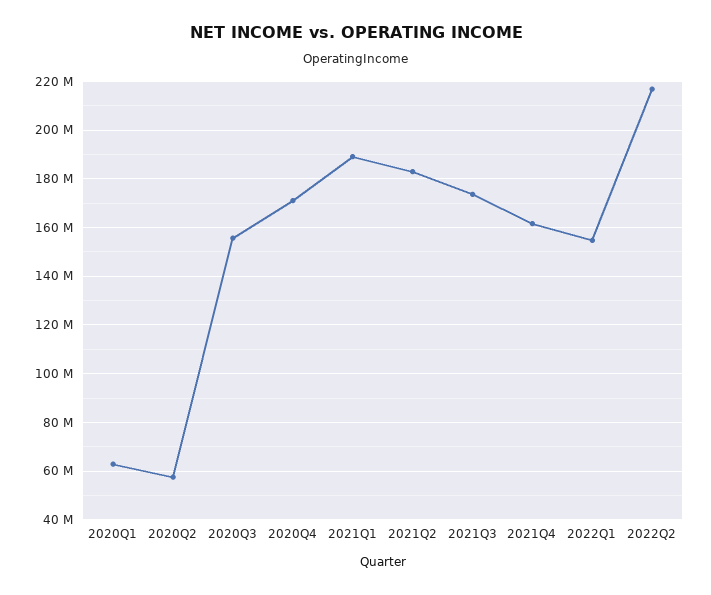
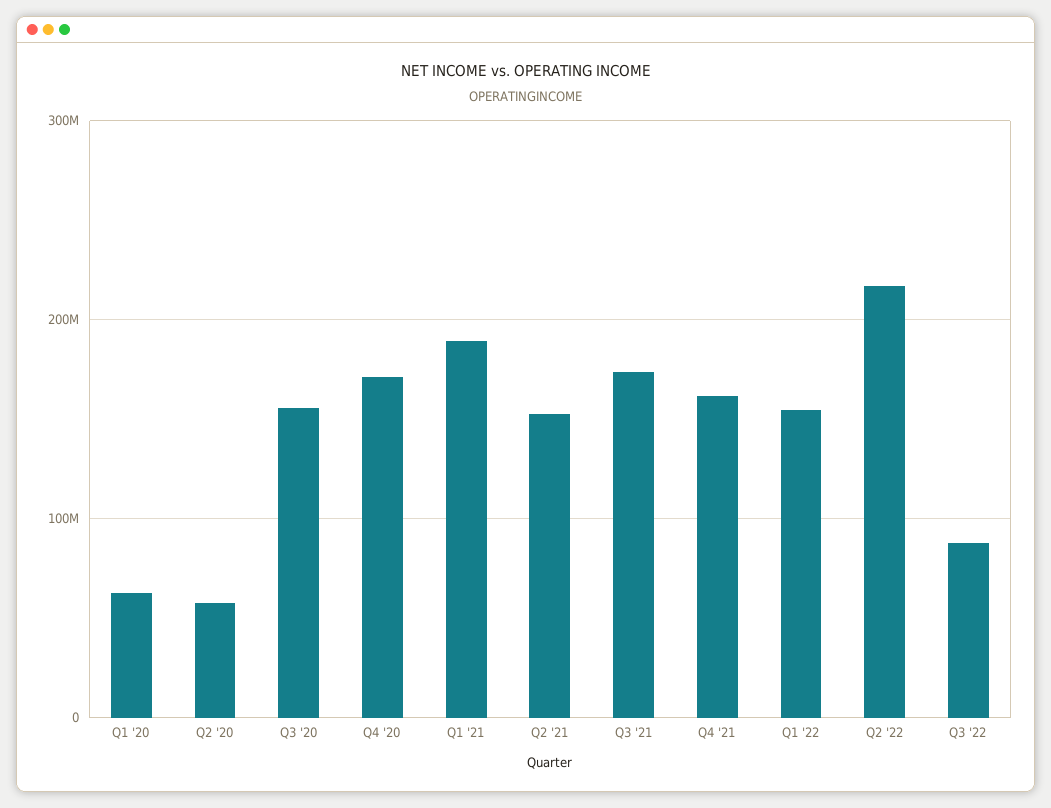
2021Q2: 182500000 -> 150000000
Q3 '22: none -> 90000000

